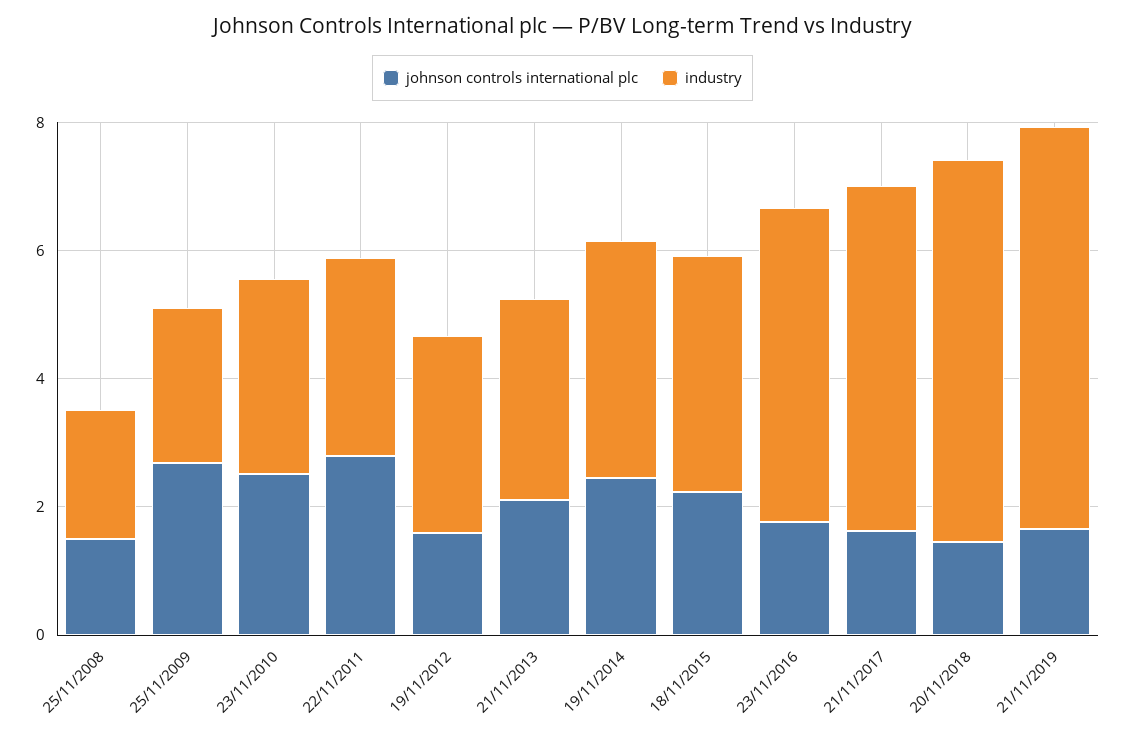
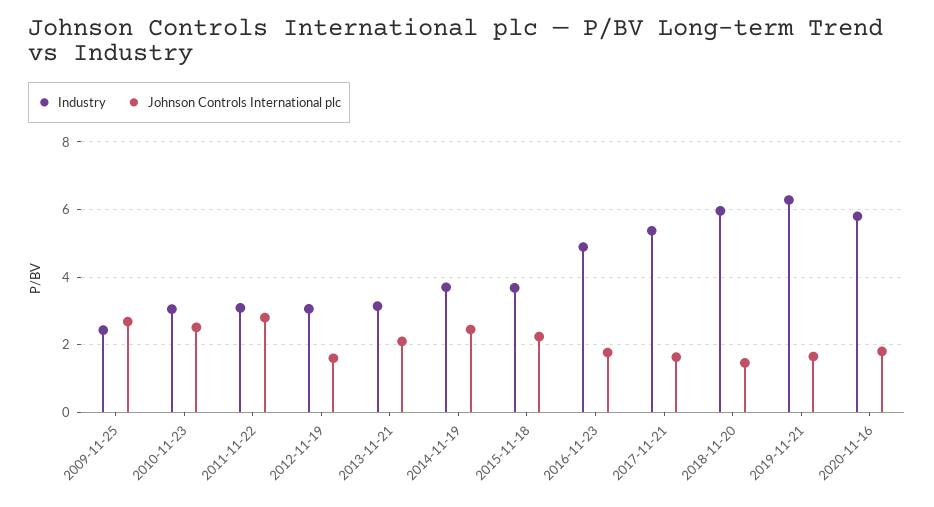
johnson controls international plc, 25/11/2008: 1.5 -> none
industry, 25/11/2008: 2 -> none
industry, 2020-11-16: none -> 5.8
johnson controls international plc, 2020-11-16: none -> 1.8

